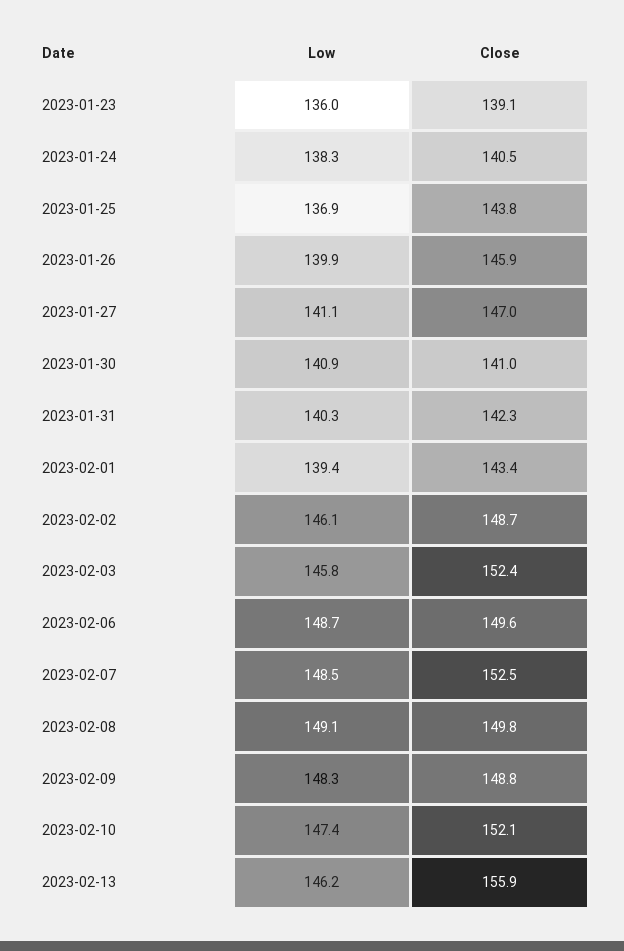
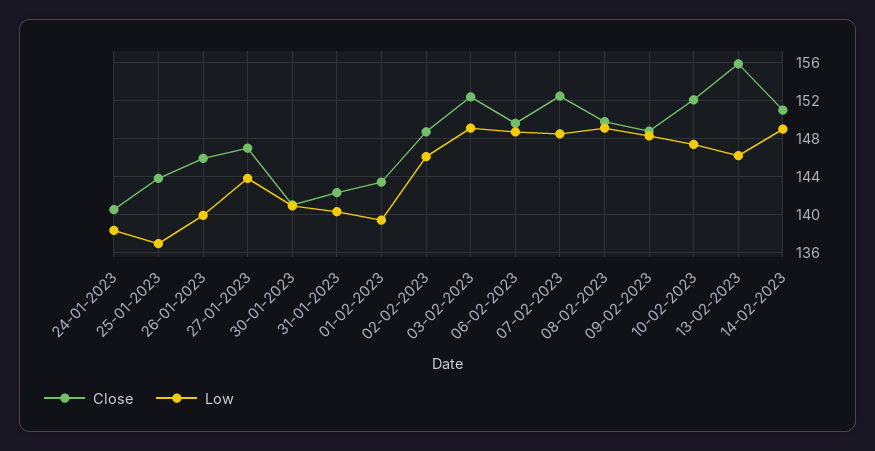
Low, 2023-01-23: 136 -> none
Close, 2023-01-23: 139.1 -> none
Low, 2023-01-27: 141.1 -> 144
Low, 2023-02-03: 145.8 -> 149
Close, 14-02-2023: none -> 151
Low, 14-02-2023: none -> 149

